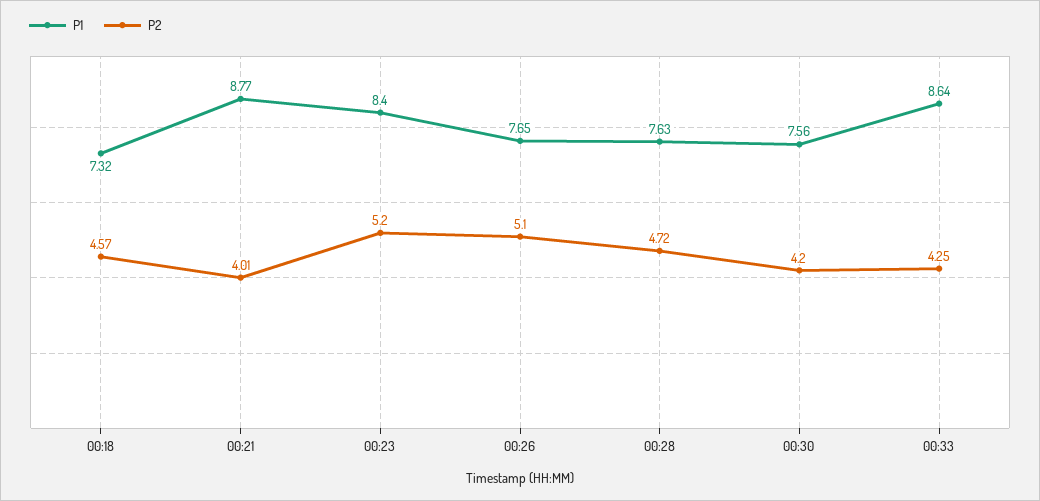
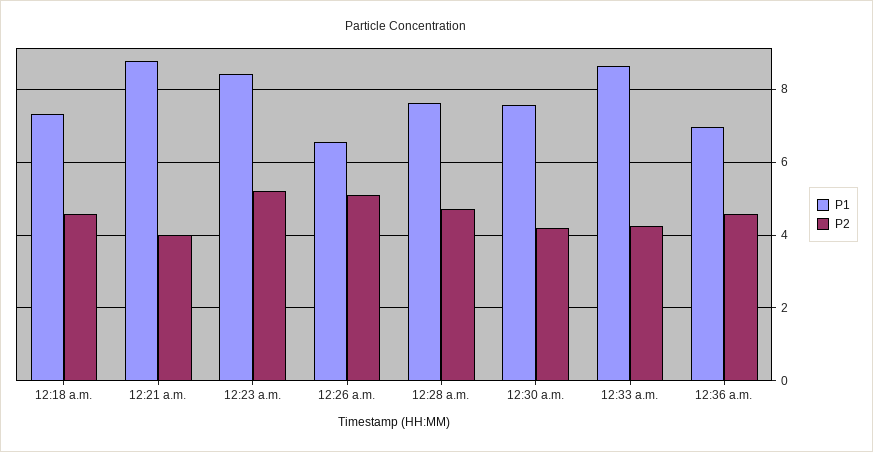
P1, 00:26: 7.65 -> 6.6
P1, 12:36 a.m.: none -> 7
P2, 12:36 a.m.: none -> 4.6

